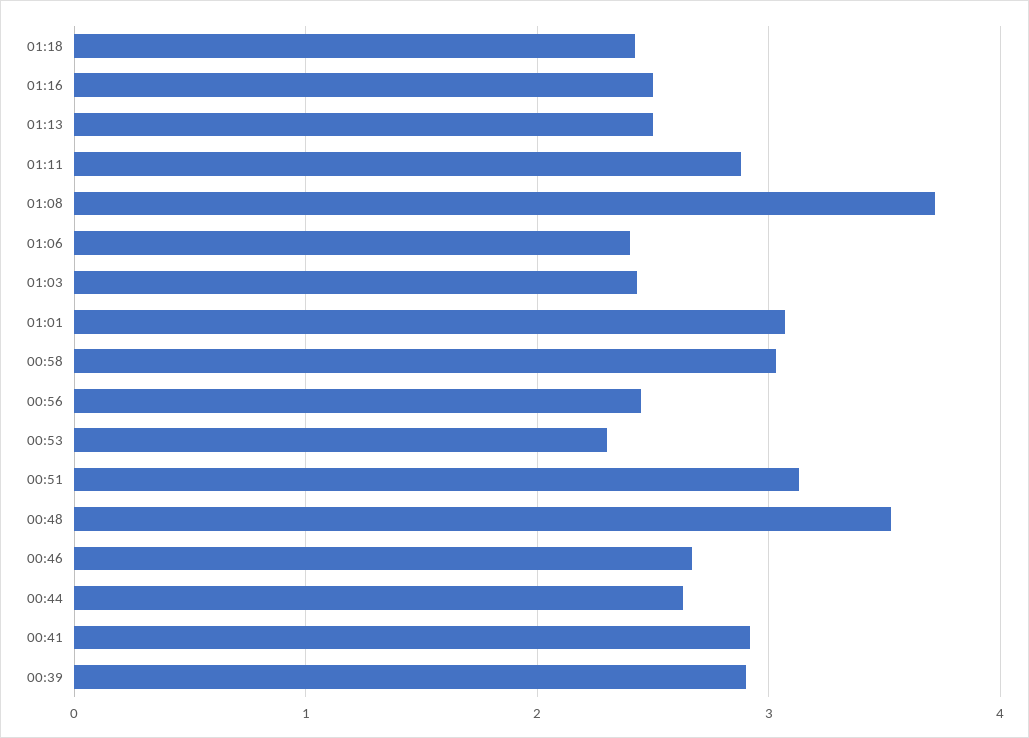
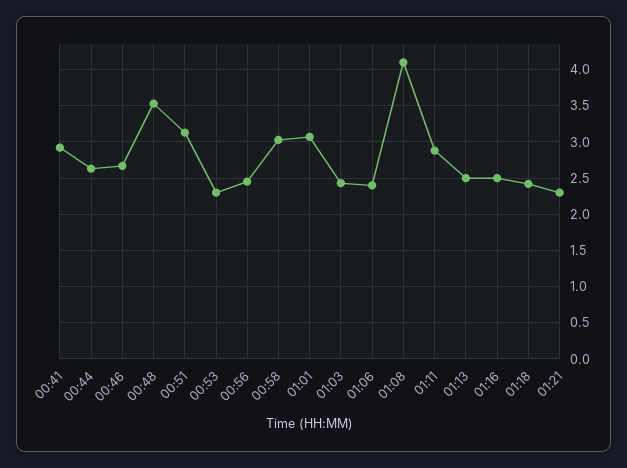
01:08: 3.7 -> 4.1
00:39: 2.9 -> none
01:21: none -> 2.3

